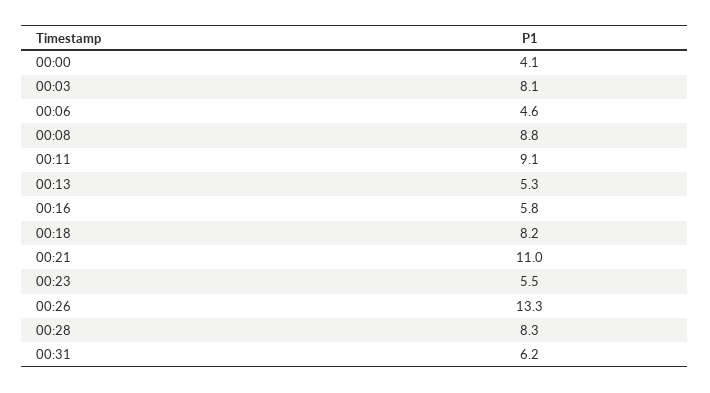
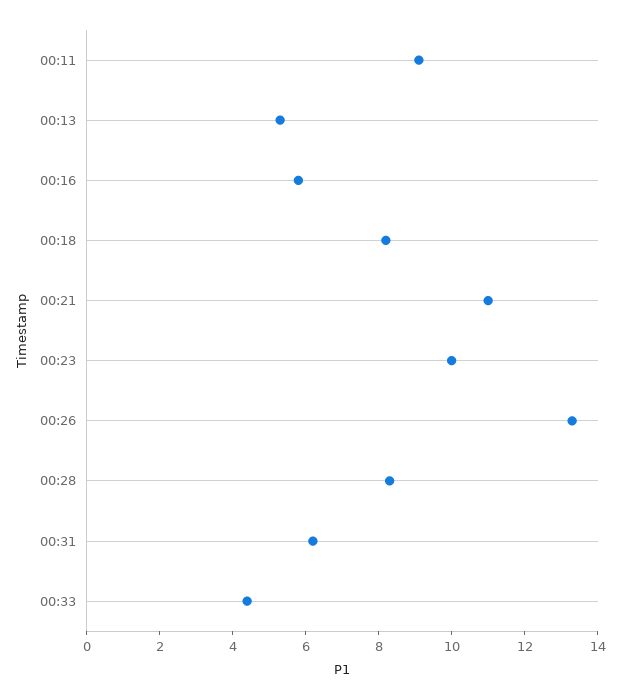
00:00: 4.1 -> none
00:03: 8.1 -> none
00:06: 4.6 -> none
00:08: 8.8 -> none
00:23: 5.5 -> 10
00:33: none -> 4.5

